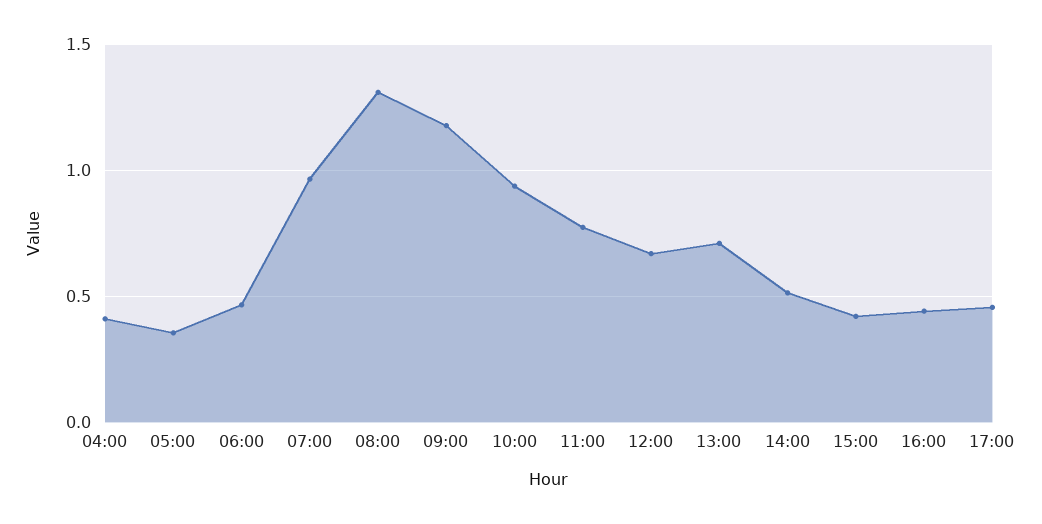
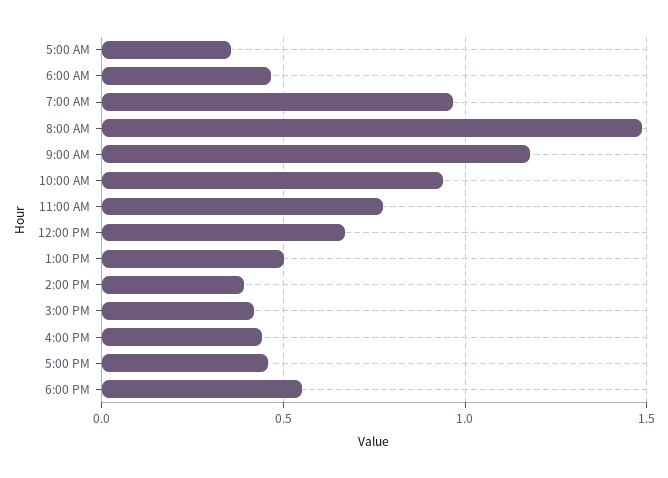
04:00: 0.4 -> none
08:00: 1.3 -> 1.5
13:00: 0.7 -> 0.5
14:00: 0.5 -> 0.4
6:00 PM: none -> 0.55

